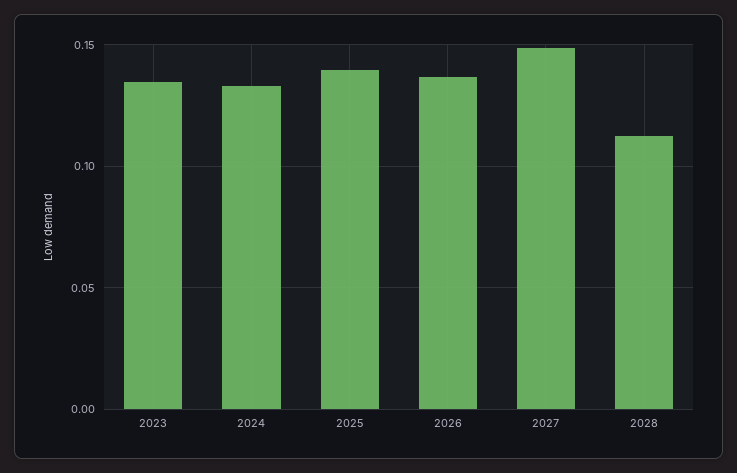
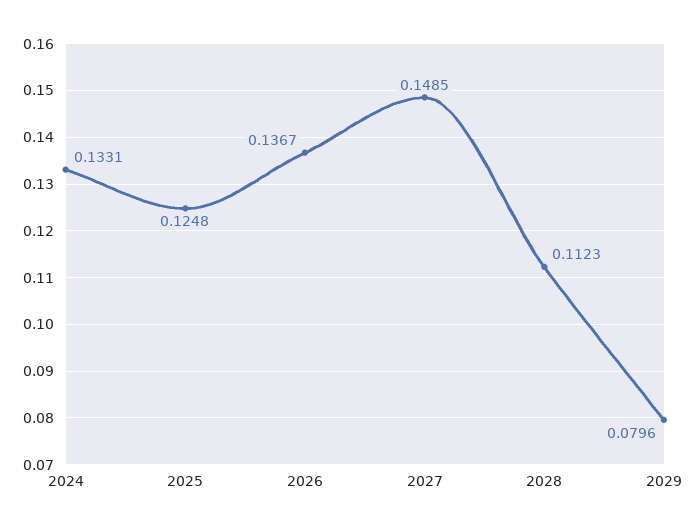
2023: 0.135 -> none
2025: 0.14 -> 0.1248
2029: none -> 0.0796

